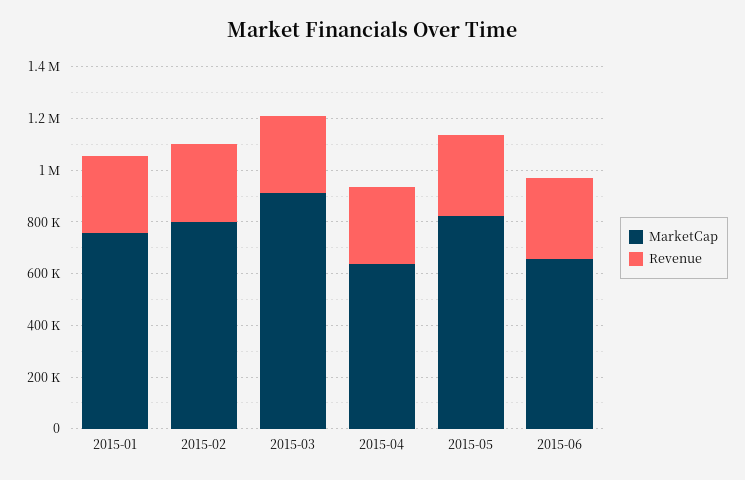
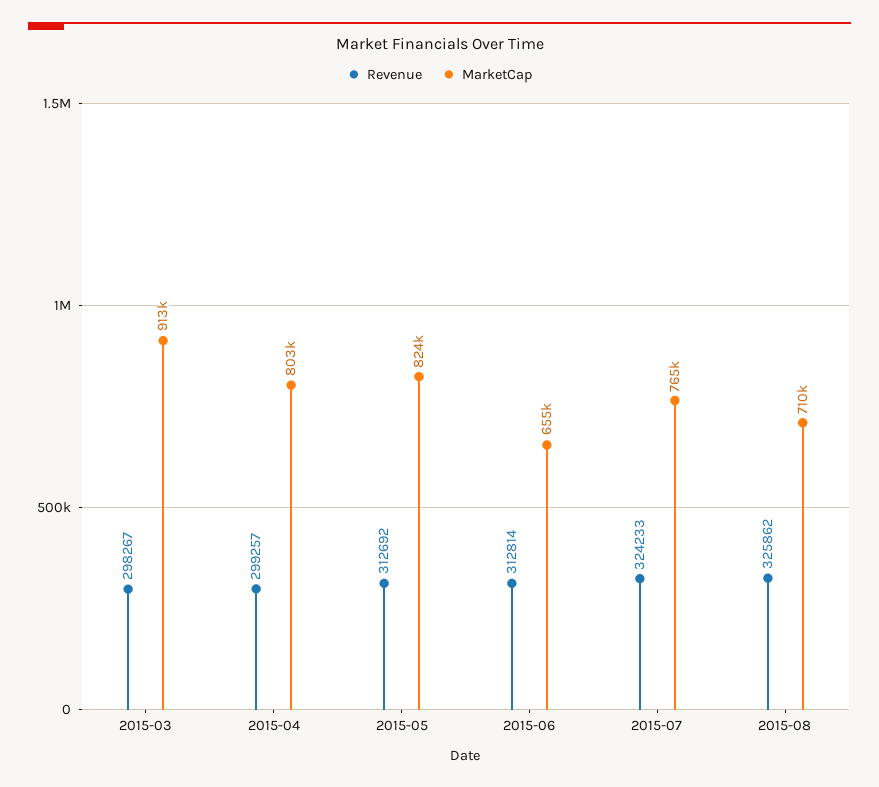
MarketCap, 2015-01: 750000 -> none
Revenue, 2015-01: 300000 -> none
MarketCap, 2015-02: 800000 -> none
Revenue, 2015-02: 300000 -> none
MarketCap, 2015-04: 650000 -> 803000
Revenue, 2015-07: none -> 324233
MarketCap, 2015-07: none -> 765000
Revenue, 2015-08: none -> 325862
MarketCap, 2015-08: none -> 710000

